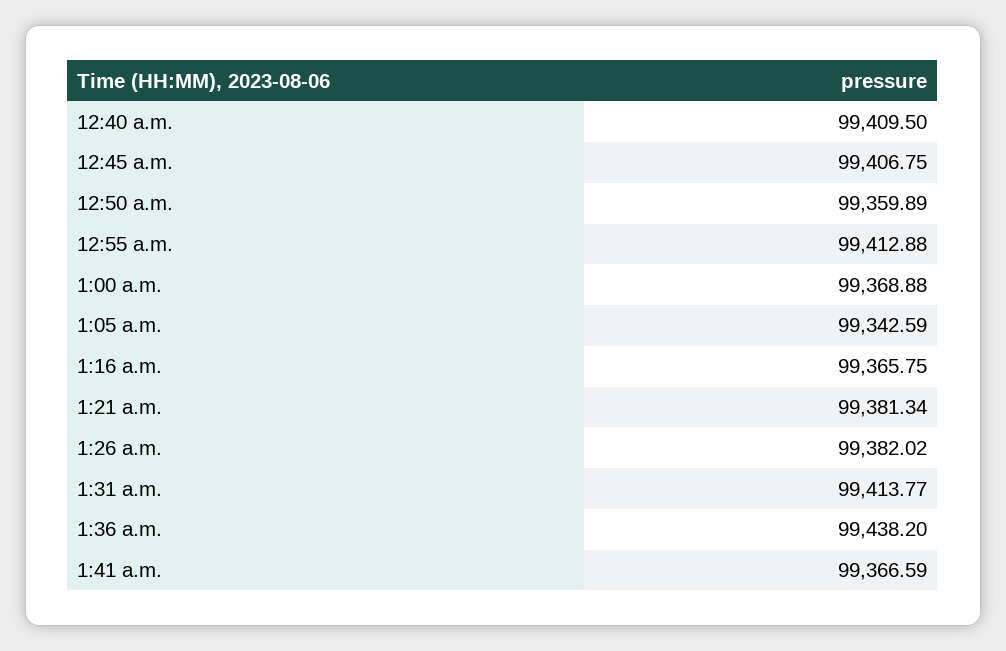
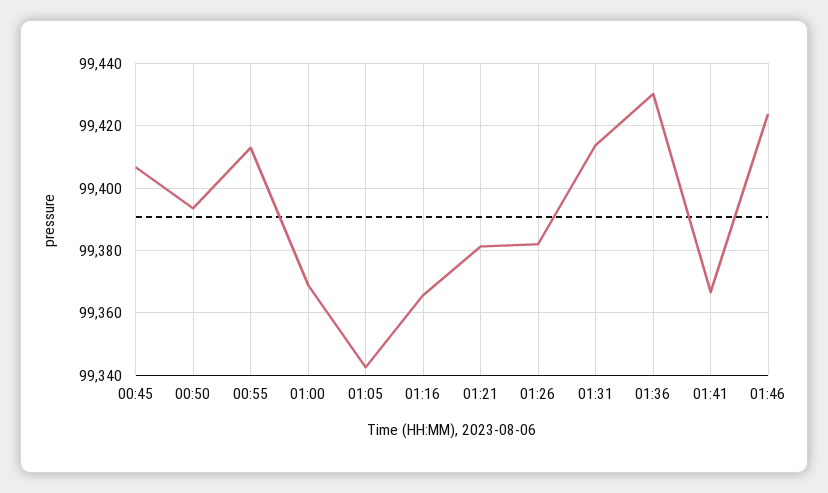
12:40 a.m.: 99409.5 -> none
12:50 a.m.: 99359.89 -> 99394
1:36 a.m.: 99438.2 -> 99430
01:46: none -> 99424

